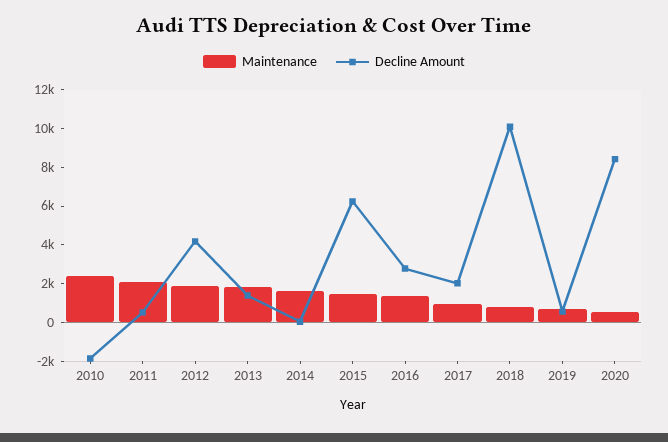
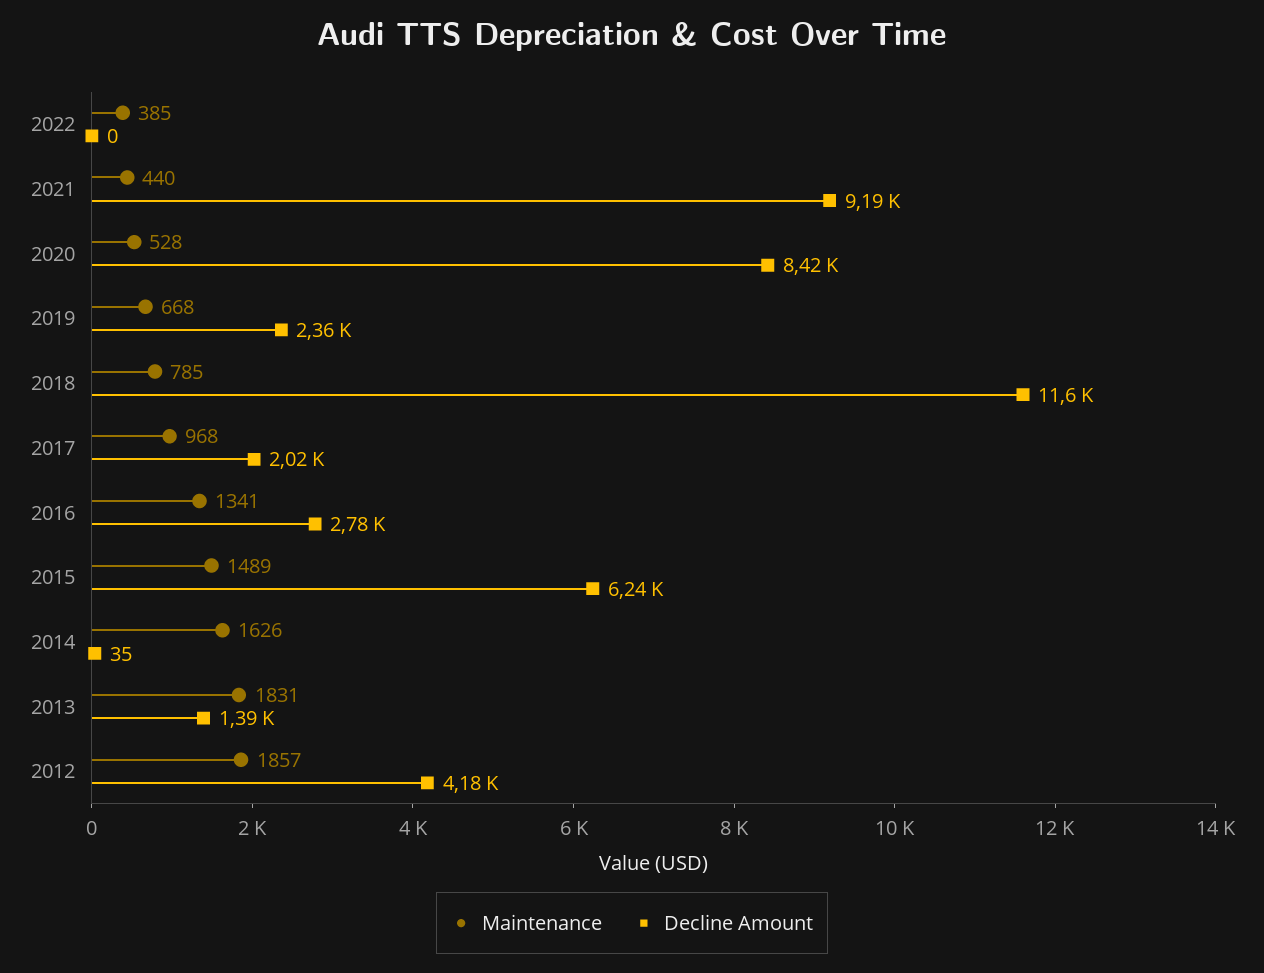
Maintenance, 2010: 2500 -> none
Decline Amount, 2010: -2000 -> none
Maintenance, 2011: 2000 -> none
Decline Amount, 2011: 500 -> none
Decline Amount, 2018: 10000 -> 11600
Decline Amount, 2019: 500 -> 2360
Maintenance, 2022: none -> 385
Decline Amount, 2022: none -> 0
Maintenance, 2021: none -> 440
Decline Amount, 2021: none -> 9190

